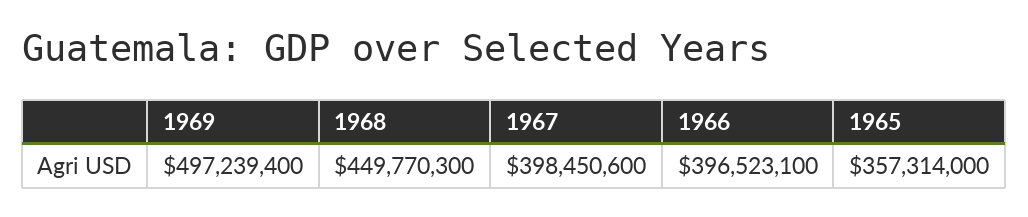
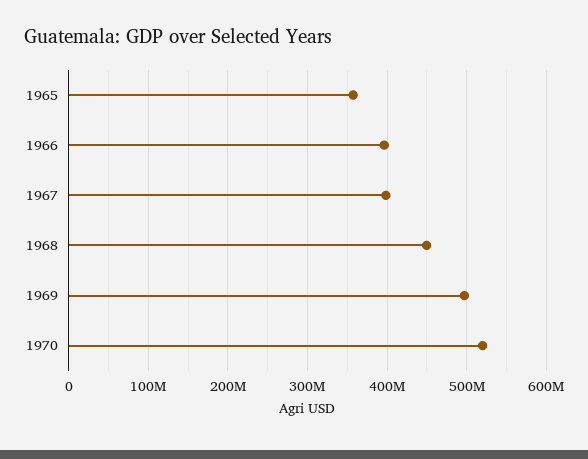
1970: none -> 520000000

